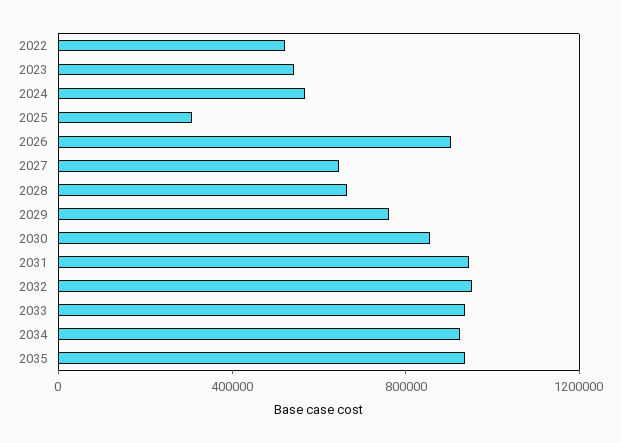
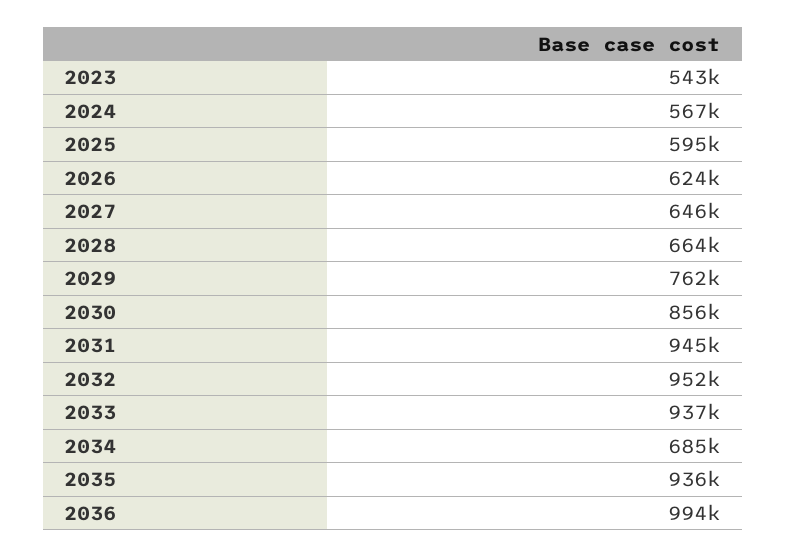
2022: 500000 -> none
2025: 300000 -> 595000
2026: 900000 -> 624000
2034: 900000 -> 685000
2036: none -> 994000

